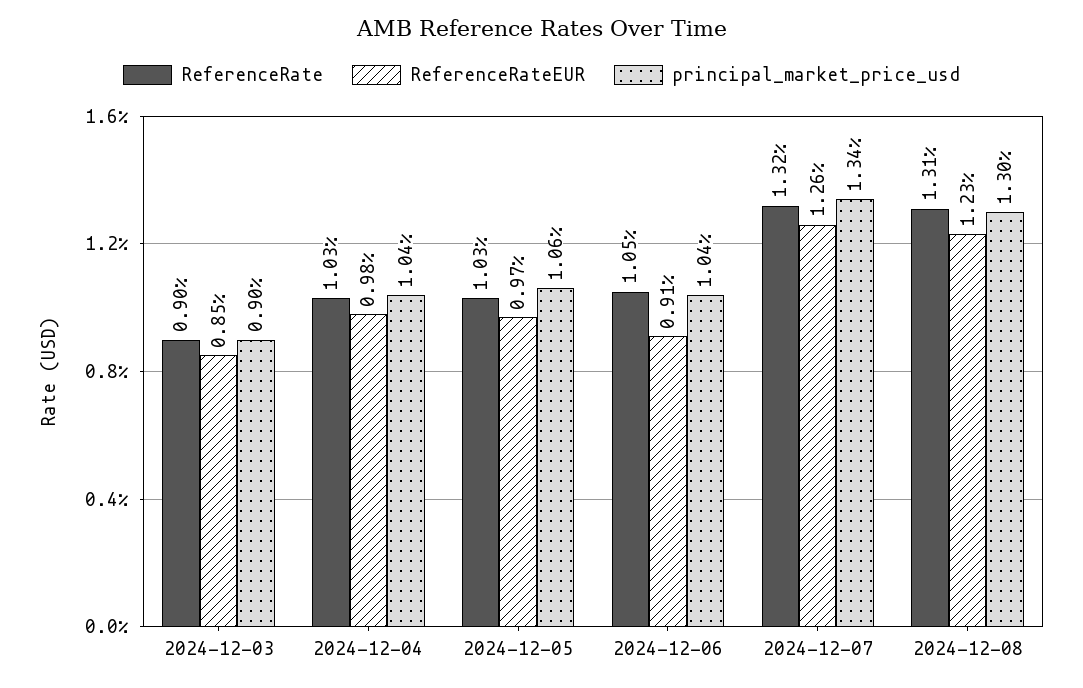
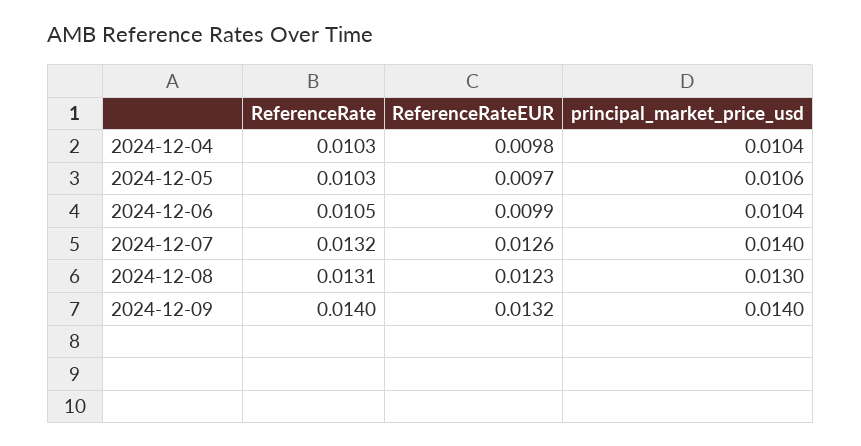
ReferenceRate, 2024-12-03: 0.009 -> none
ReferenceRateEUR, 2024-12-03: 0.0085 -> none
principal_market_price_usd, 2024-12-03: 0.009 -> none
ReferenceRateEUR, 2024-12-06: 0.0091 -> 0.0099
principal_market_price_usd, 2024-12-07: 0.0134 -> 0.014
ReferenceRate, 2024-12-09: none -> 0.014
ReferenceRateEUR, 2024-12-09: none -> 0.0132
principal_market_price_usd, 2024-12-09: none -> 0.014

